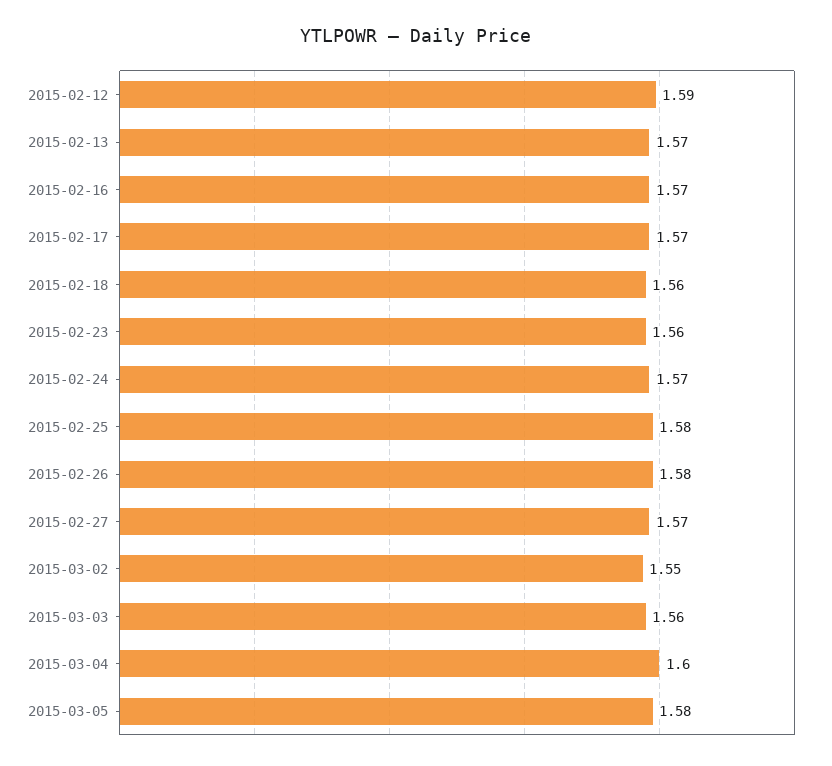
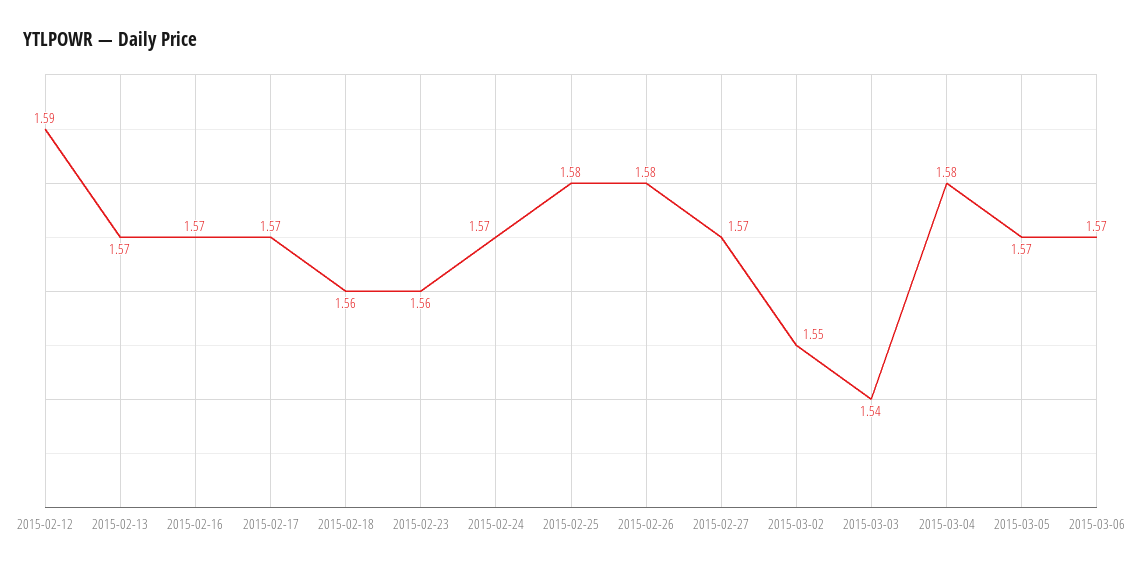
2015-03-03: 1.56 -> 1.54
2015-03-04: 1.6 -> 1.58
2015-03-05: 1.58 -> 1.57
2015-03-06: none -> 1.57

